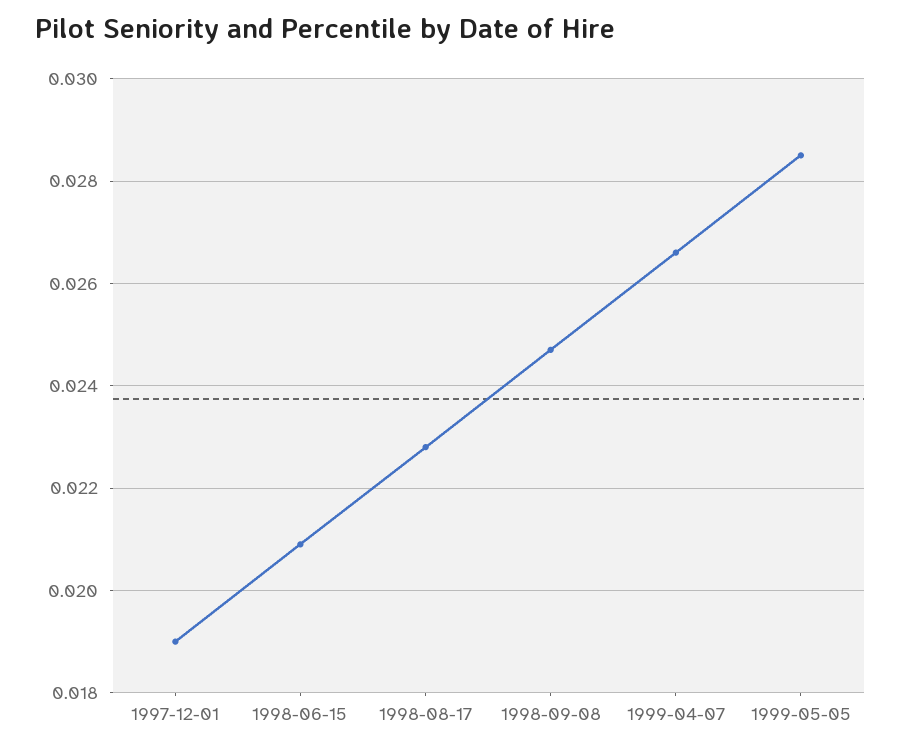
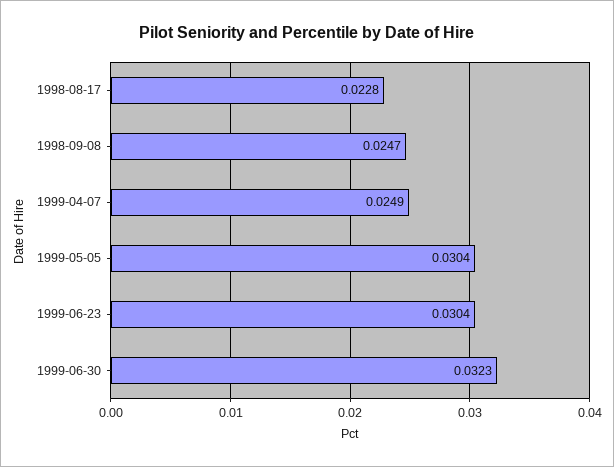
1997-12-01: 0.019 -> none
1998-06-15: 0.021 -> none
1999-04-07: 0.0265 -> 0.0249
1999-05-05: 0.0285 -> 0.0304
1999-06-23: none -> 0.0304
1999-06-30: none -> 0.0323

